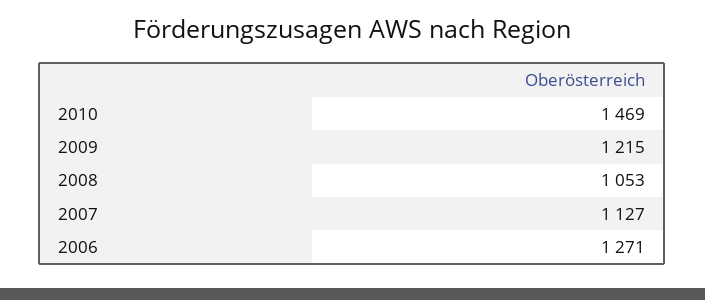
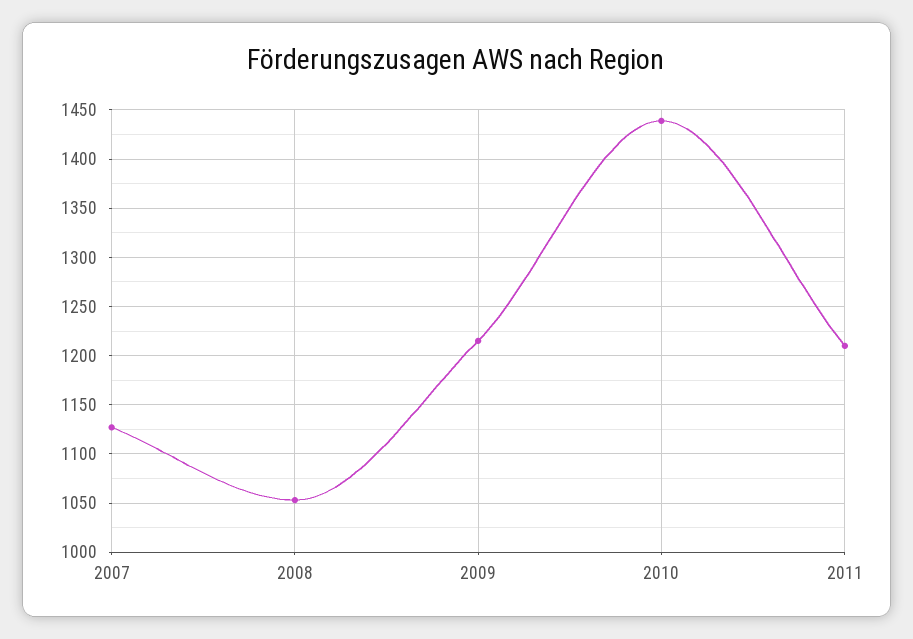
2010: 1469 -> 1440
2006: 1271 -> none
2011: none -> 1210

